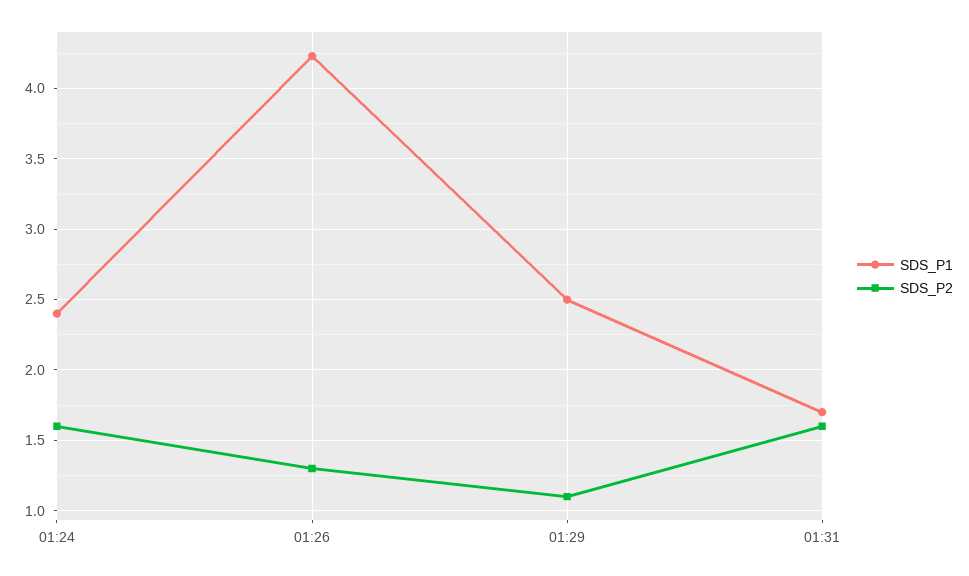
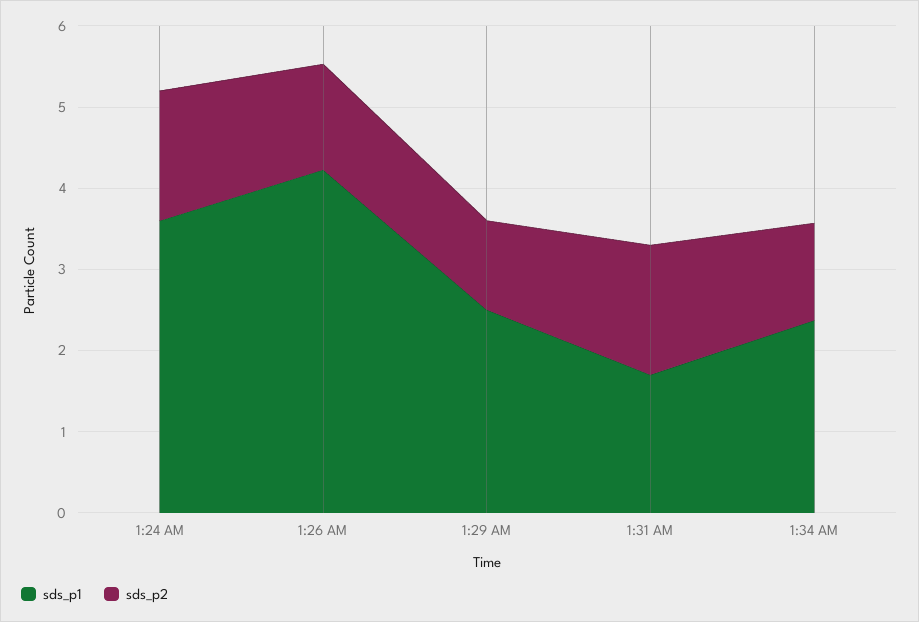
SDS_P1, 01:24: 2.4 -> 3.6
SDS_P1, 1:34 AM: none -> 2.4
SDS_P2, 1:34 AM: none -> 1.2

